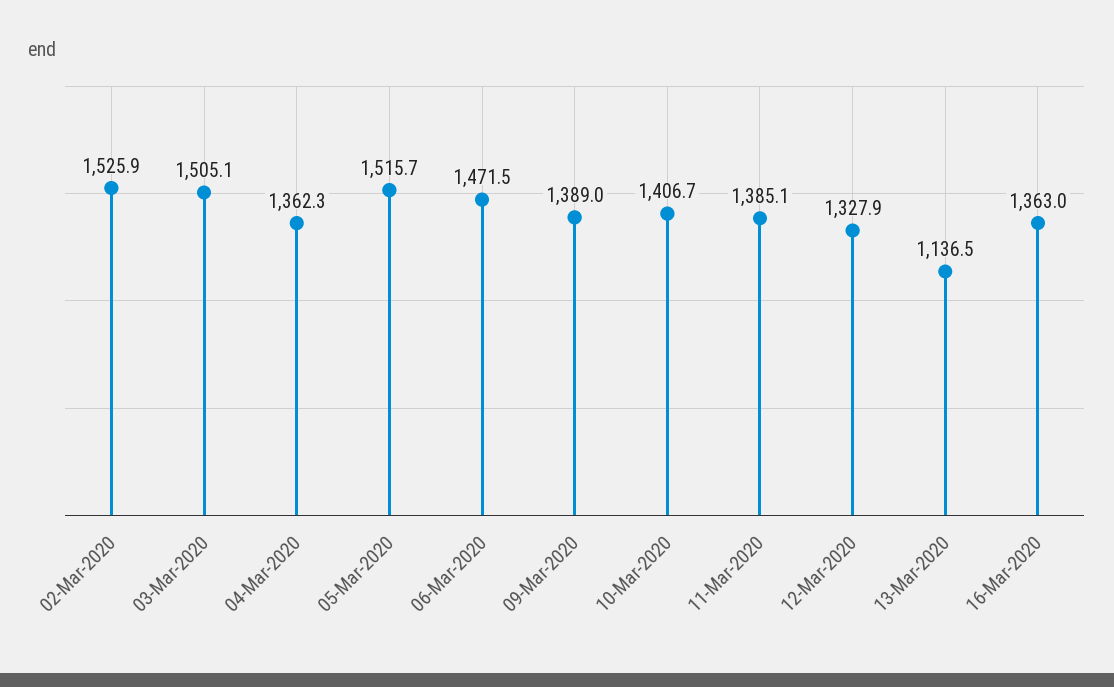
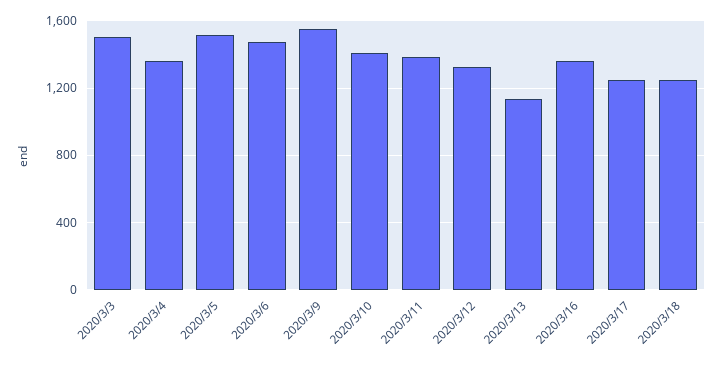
02-Mar-2020: 1525.9 -> none
09-Mar-2020: 1389 -> 1550
2020/3/17: none -> 1250
2020/3/18: none -> 1250

